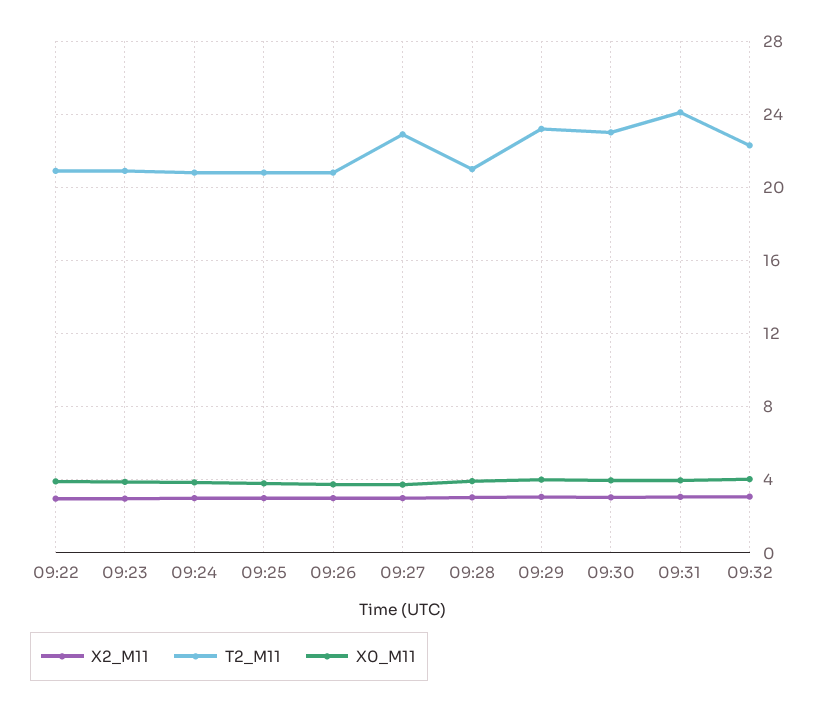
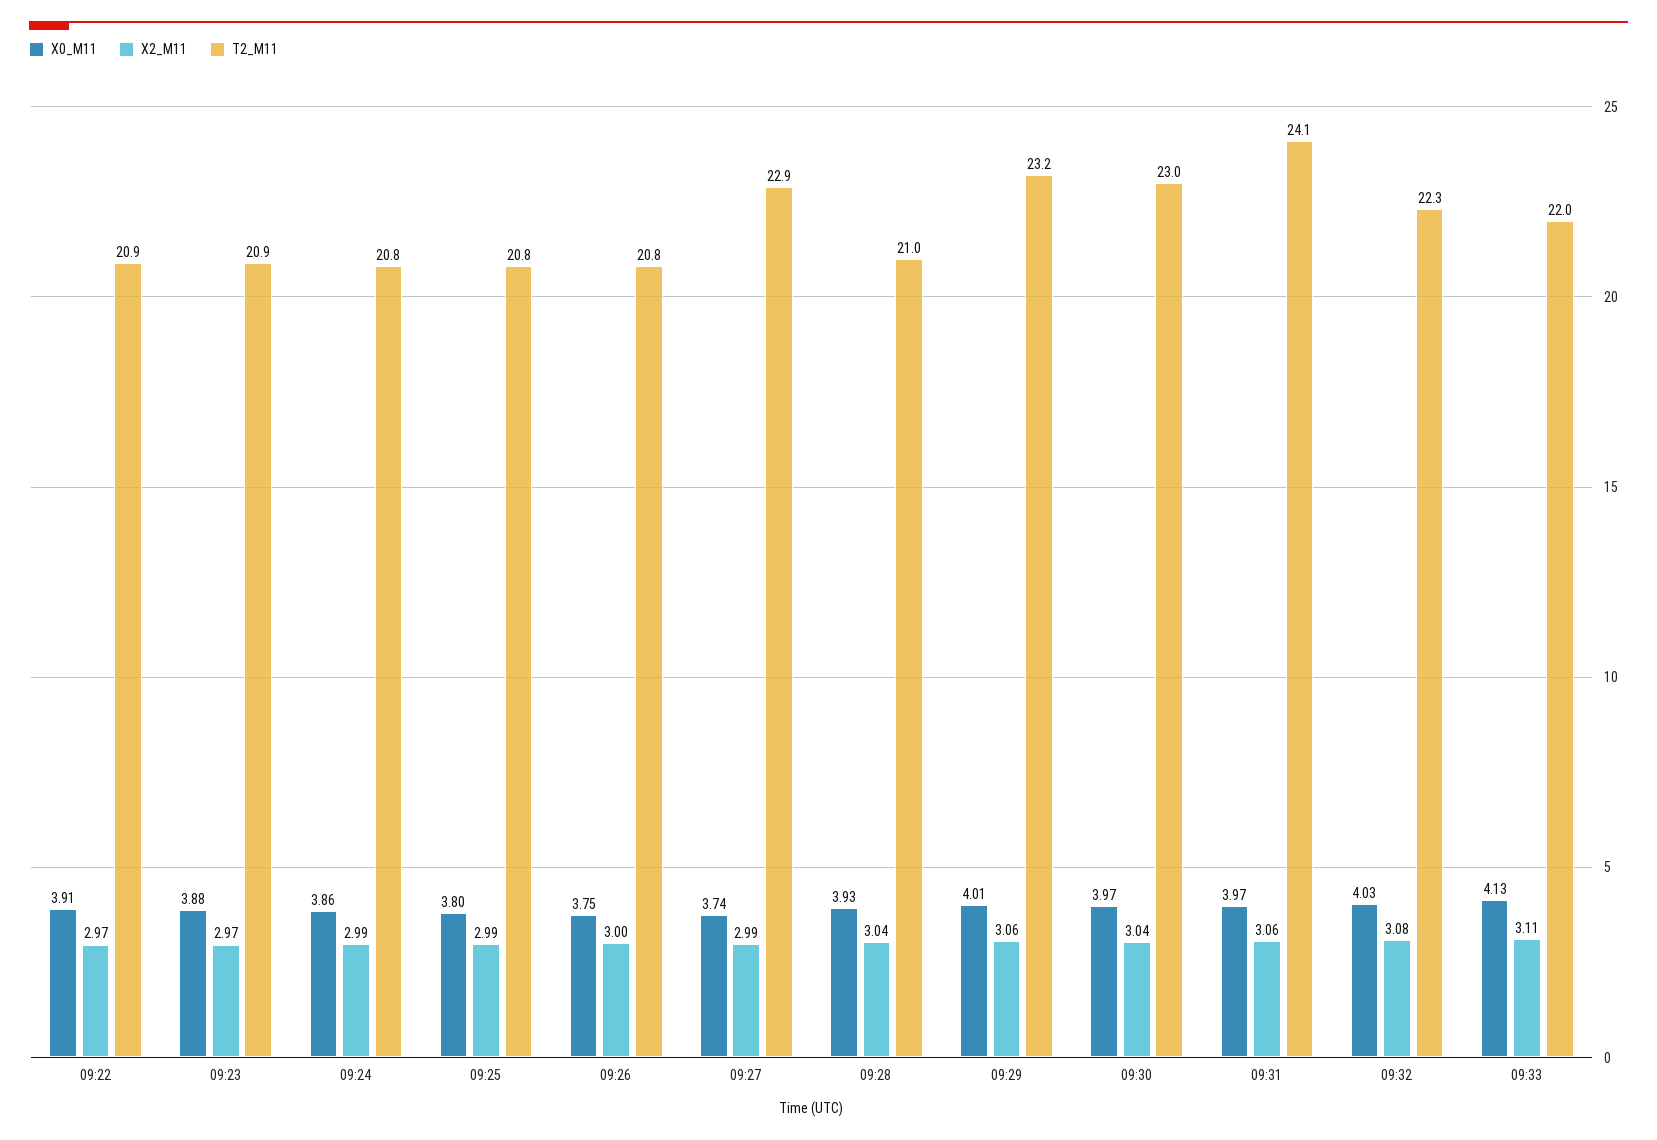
X0_M11, 09:33: none -> 4.13
X2_M11, 09:33: none -> 3.11
T2_M11, 09:33: none -> 22

